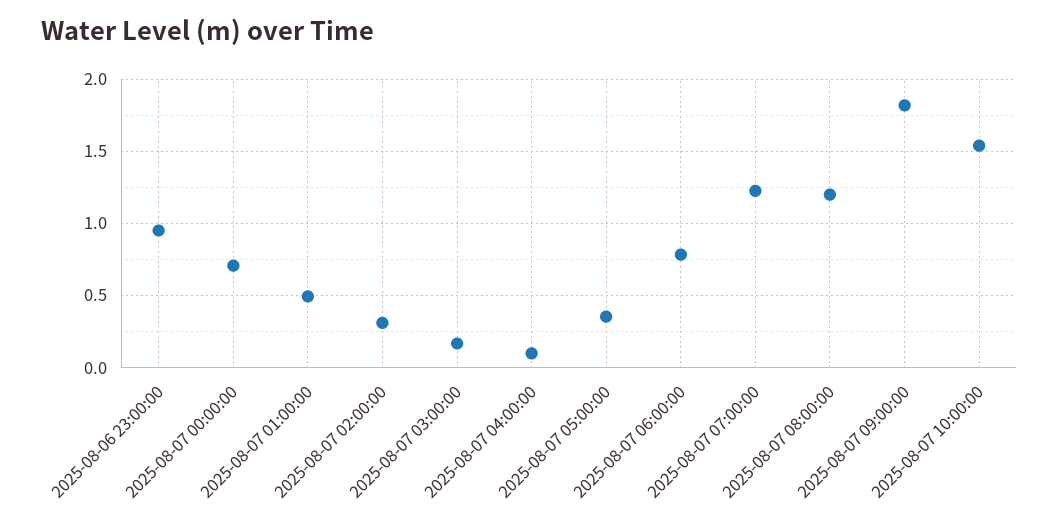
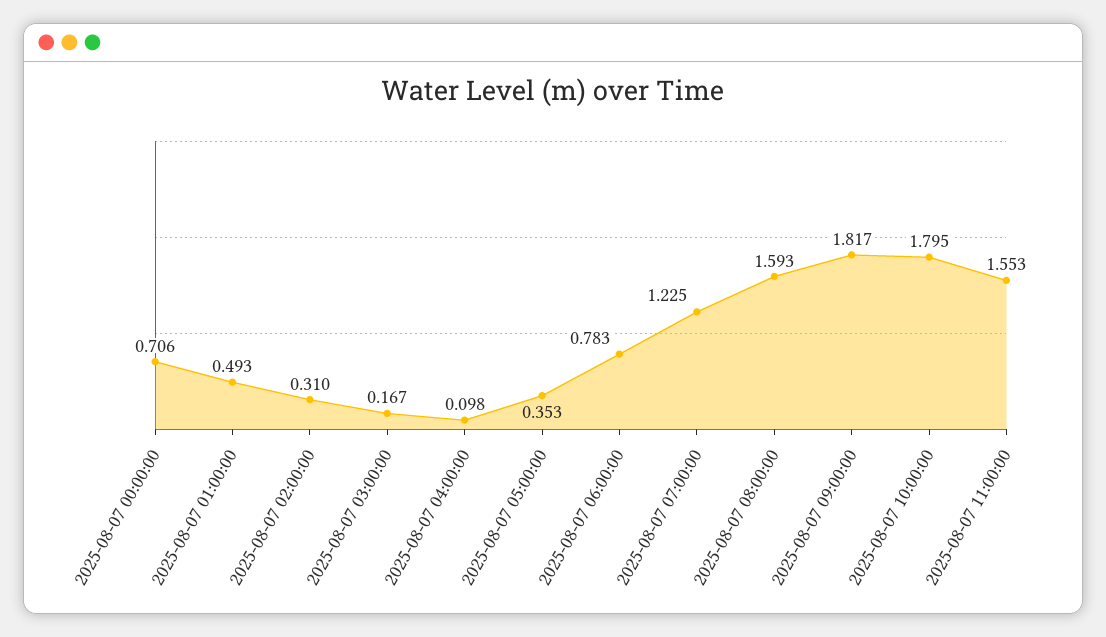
2025-08-06 23:00:00: 0.95 -> none
2025-08-07 08:00:00: 1.2 -> 1.593
2025-08-07 10:00:00: 1.55 -> 1.795
2025-08-07 11:00:00: none -> 1.553

